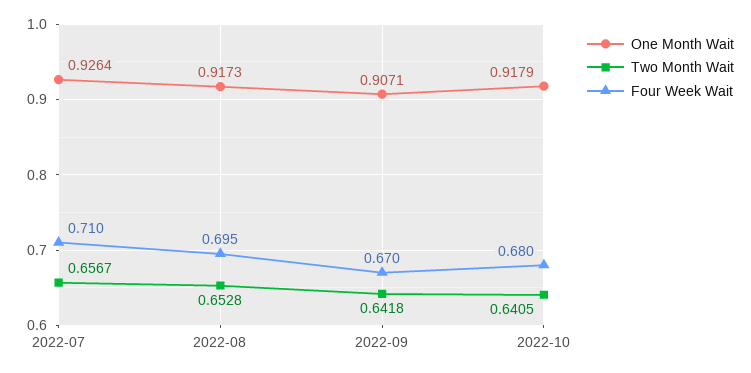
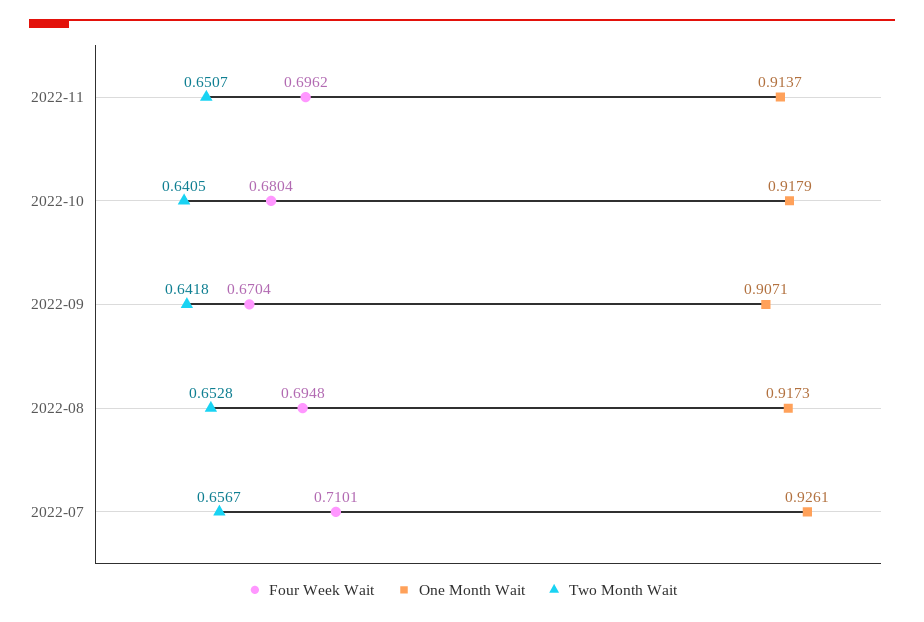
One Month Wait, 2022-07: 0.9264 -> 0.9261
Four Week Wait, 2022-11: none -> 0.6962
One Month Wait, 2022-11: none -> 0.9137
Two Month Wait, 2022-11: none -> 0.6507

